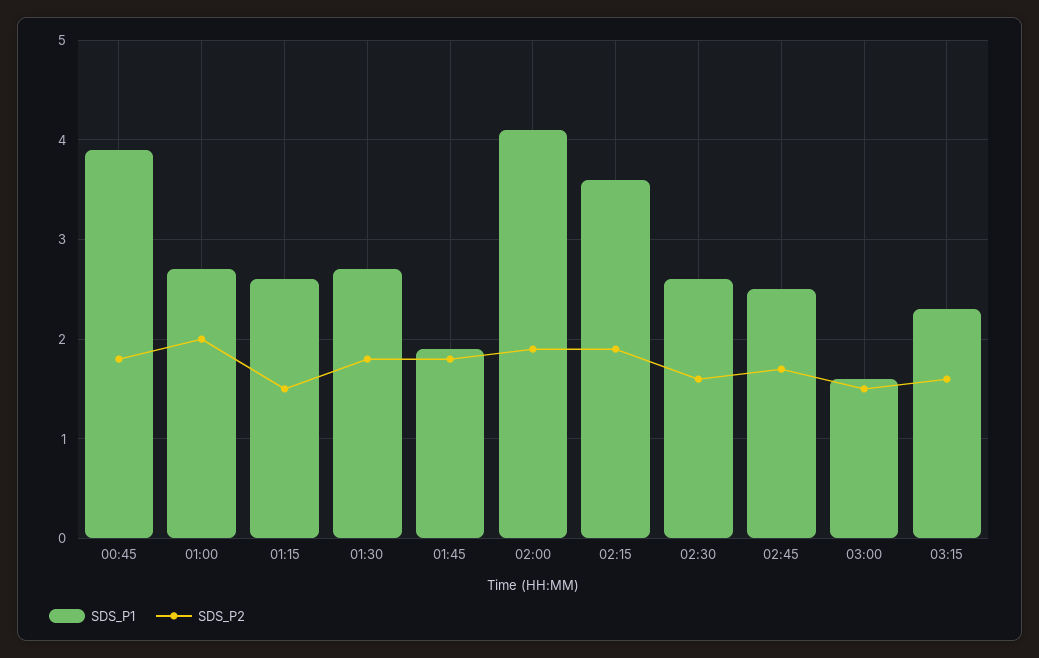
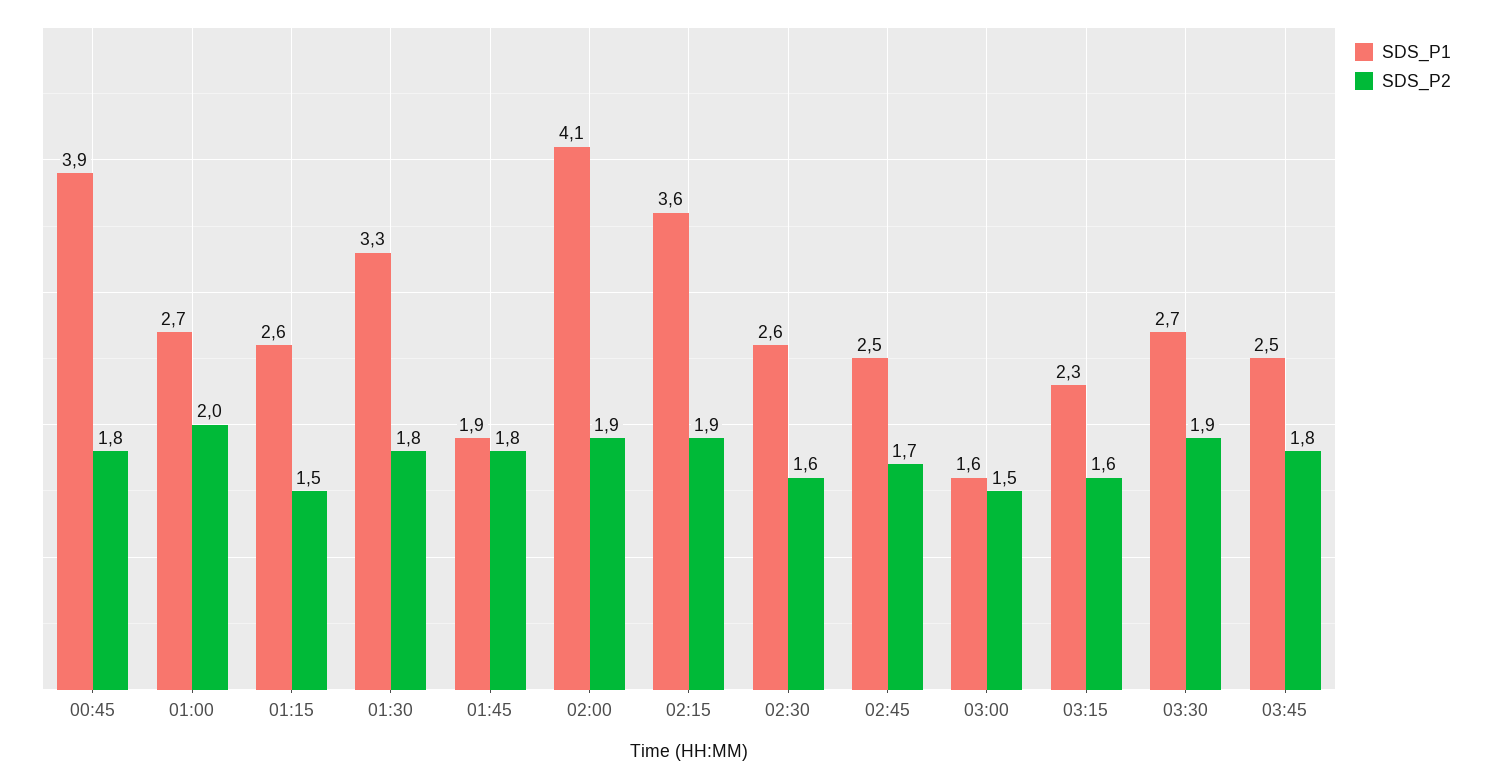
SDS_P1, 01:30: 2.7 -> 3.3
SDS_P1, 03:30: none -> 2.7
SDS_P2, 03:30: none -> 1.9
SDS_P1, 03:45: none -> 2.5
SDS_P2, 03:45: none -> 1.8

